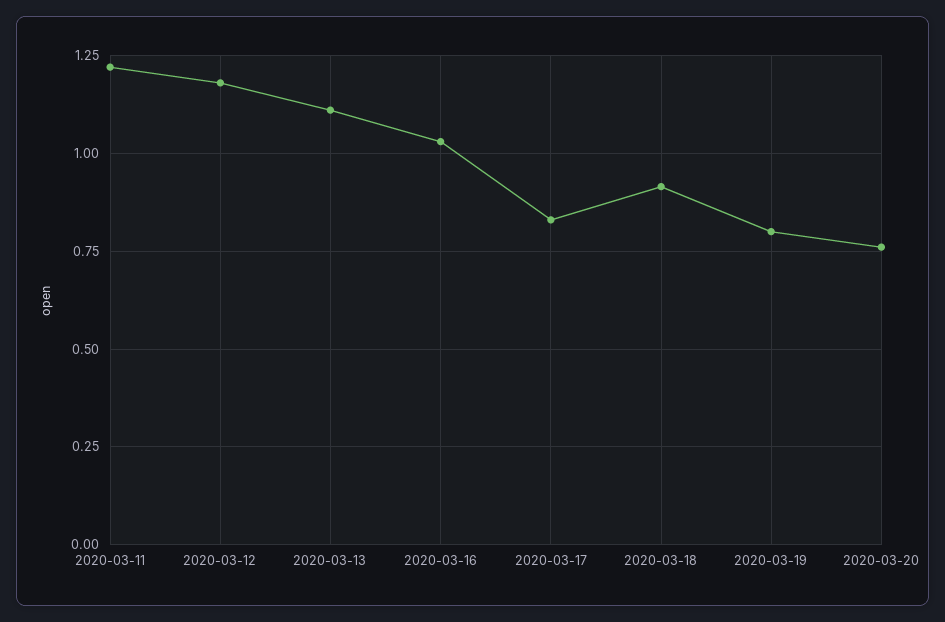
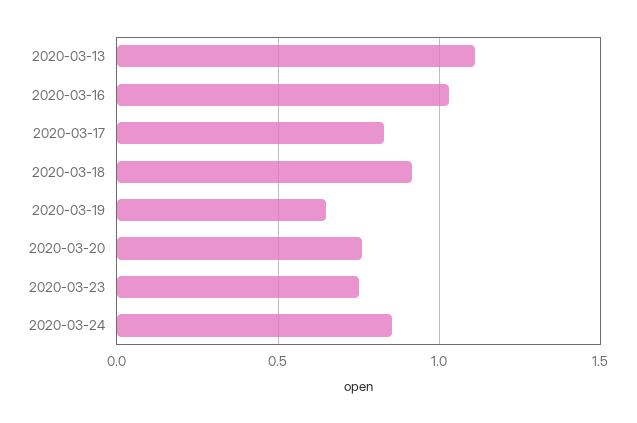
2020-03-11: 1.225 -> none
2020-03-12: 1.175 -> none
2020-03-19: 0.8 -> 0.65
2020-03-23: none -> 0.75
2020-03-24: none -> 0.85

